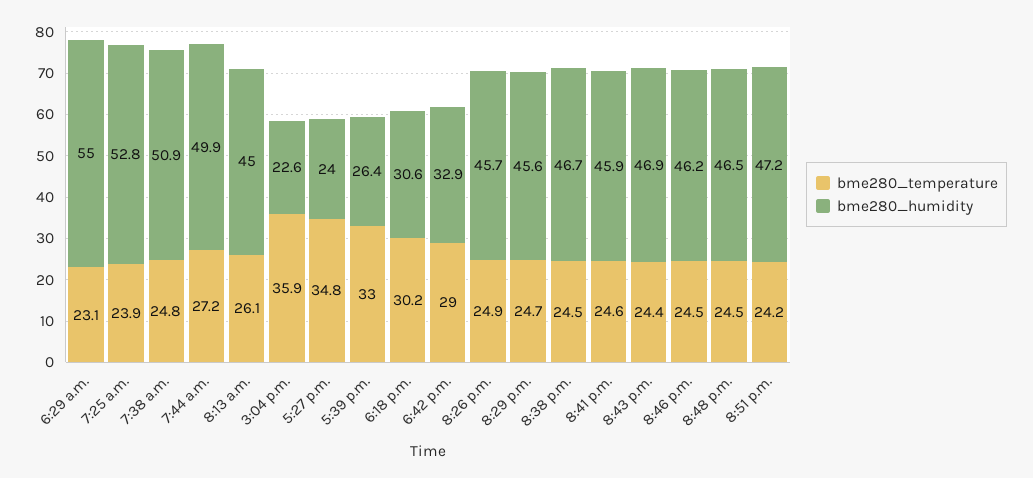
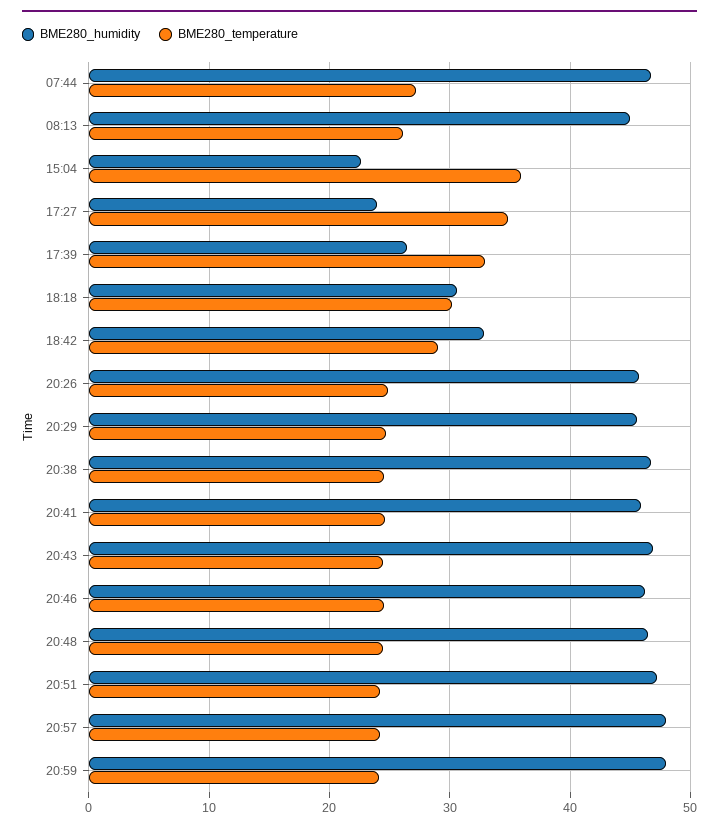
bme280_temperature, 6:29 a.m.: 23.1 -> none
bme280_humidity, 6:29 a.m.: 55 -> none
bme280_temperature, 7:25 a.m.: 23.9 -> none
bme280_humidity, 7:25 a.m.: 52.8 -> none
bme280_temperature, 7:38 a.m.: 24.8 -> none
bme280_humidity, 7:38 a.m.: 50.9 -> none
bme280_humidity, 7:44 a.m.: 49.9 -> 47
bme280_humidity, 20:57: none -> 48
bme280_temperature, 20:57: none -> 24
bme280_humidity, 20:59: none -> 48
bme280_temperature, 20:59: none -> 24

